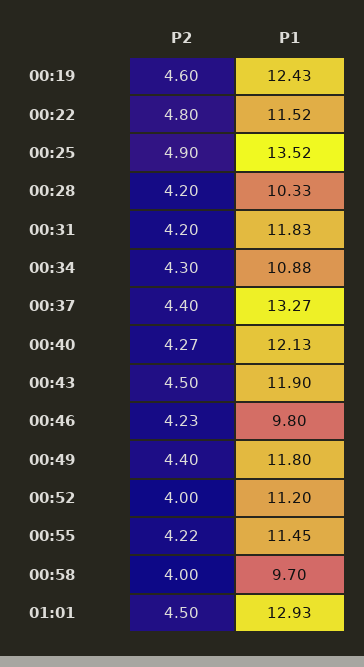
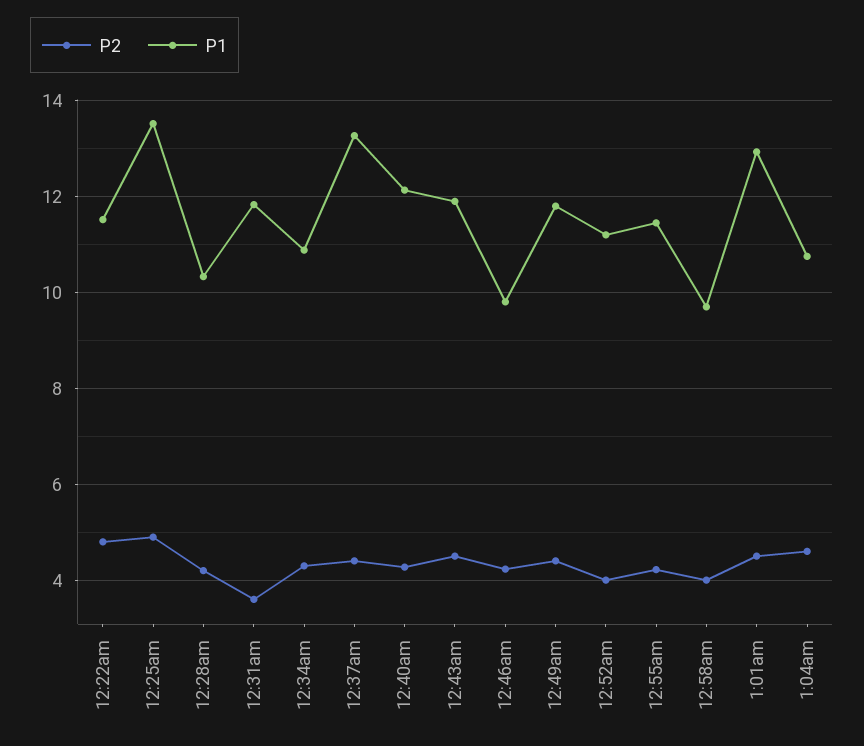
P2, 00:19: 4.6 -> none
P1, 00:19: 12.43 -> none
P2, 00:31: 4.2 -> 3.6
P2, 1:04am: none -> 4.6
P1, 1:04am: none -> 10.8

